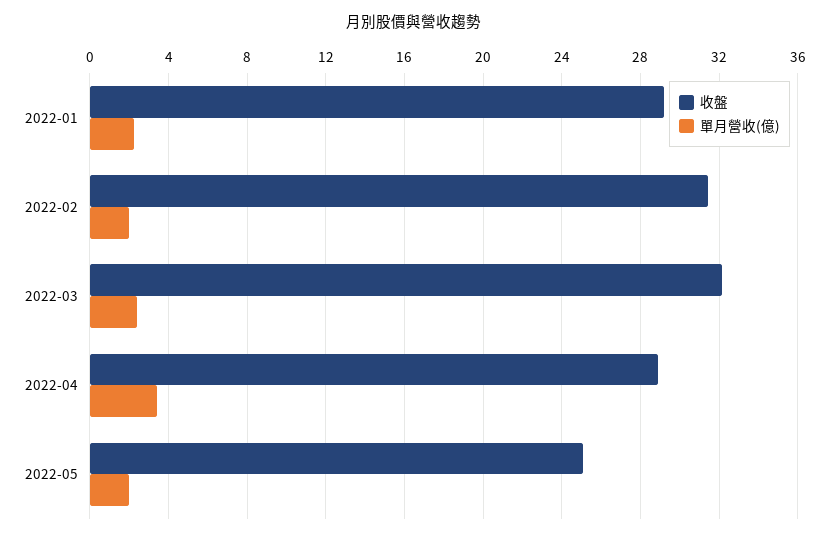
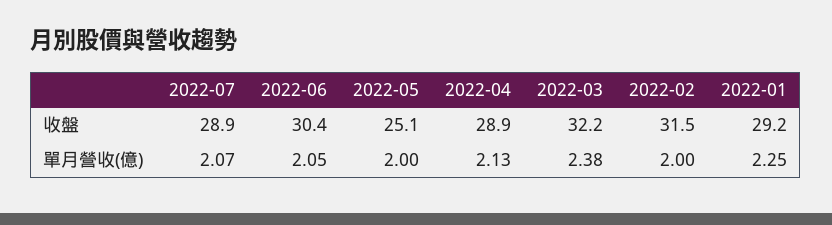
單月營收(億), 2022-04: 3.5 -> 2.13
收盤, 2022-07: none -> 28.9
收盤, 2022-06: none -> 30.4
單月營收(億), 2022-07: none -> 2.07
單月營收(億), 2022-06: none -> 2.05

